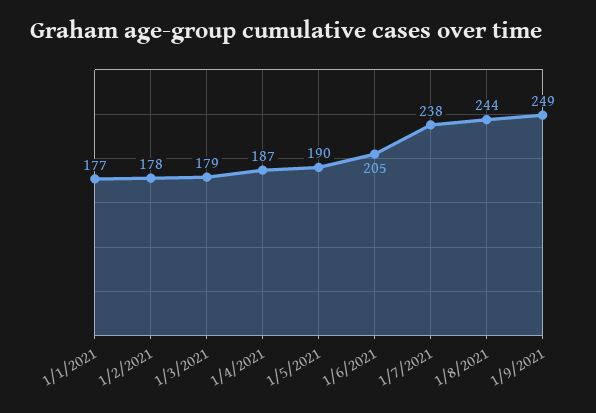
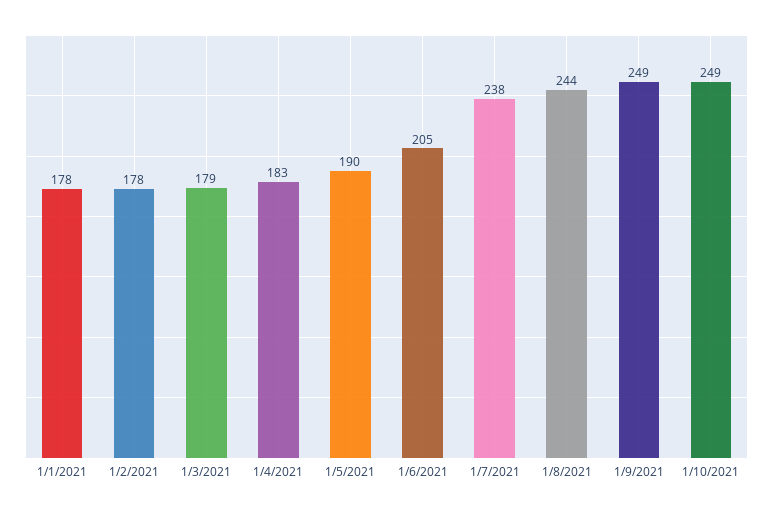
1/1/2021: 177 -> 178
1/4/2021: 187 -> 183
1/10/2021: none -> 249

